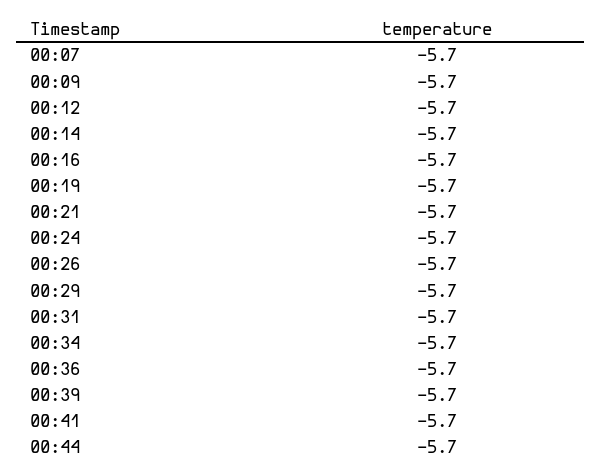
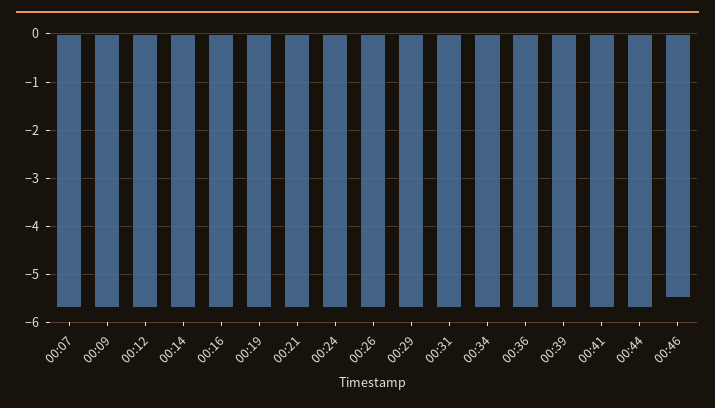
00:46: none -> -5.5

